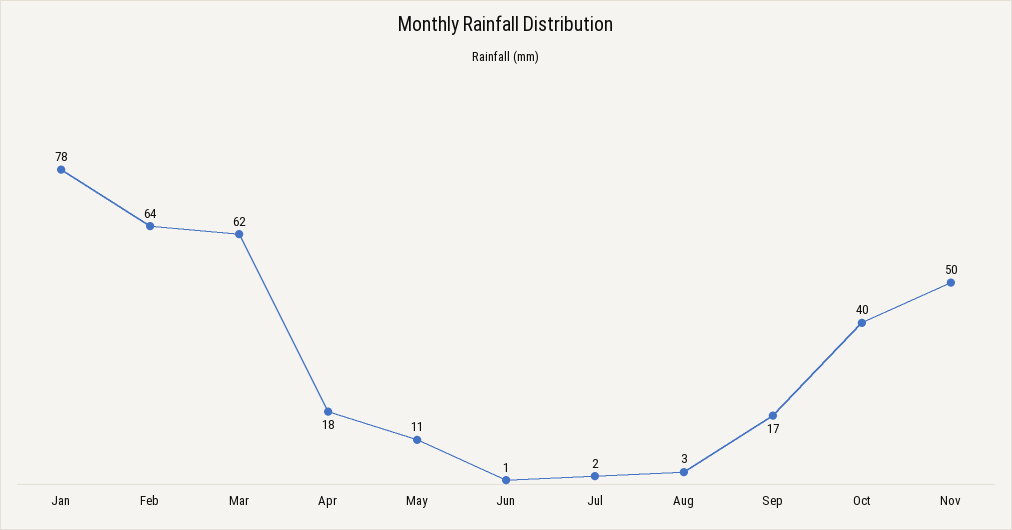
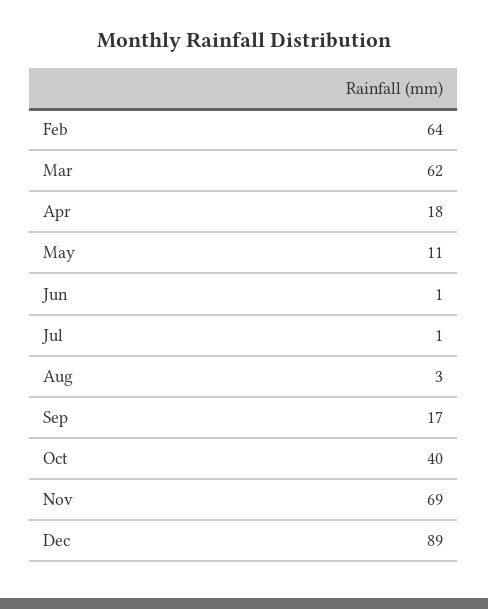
Jan: 78 -> none
Jul: 2 -> 1
Nov: 50 -> 69
Dec: none -> 89

